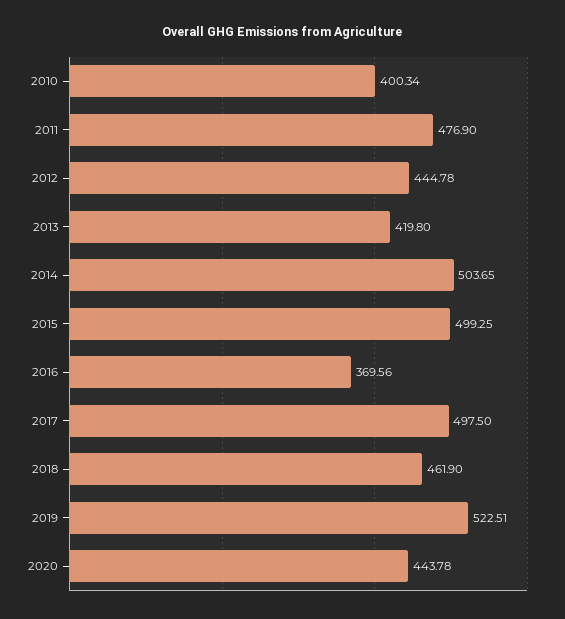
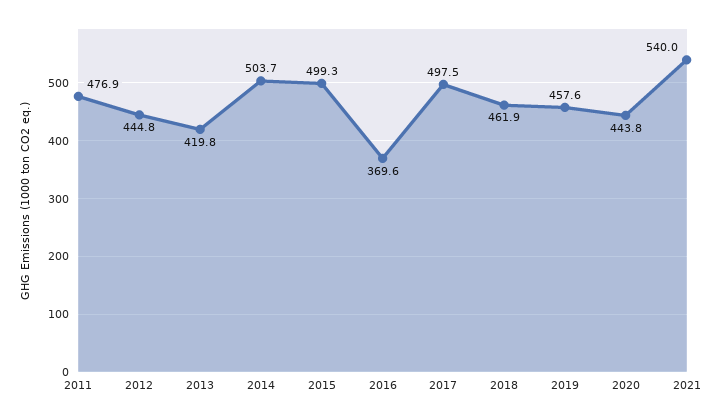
2010: 400.34 -> none
2019: 522.51 -> 457.6
2021: none -> 540

